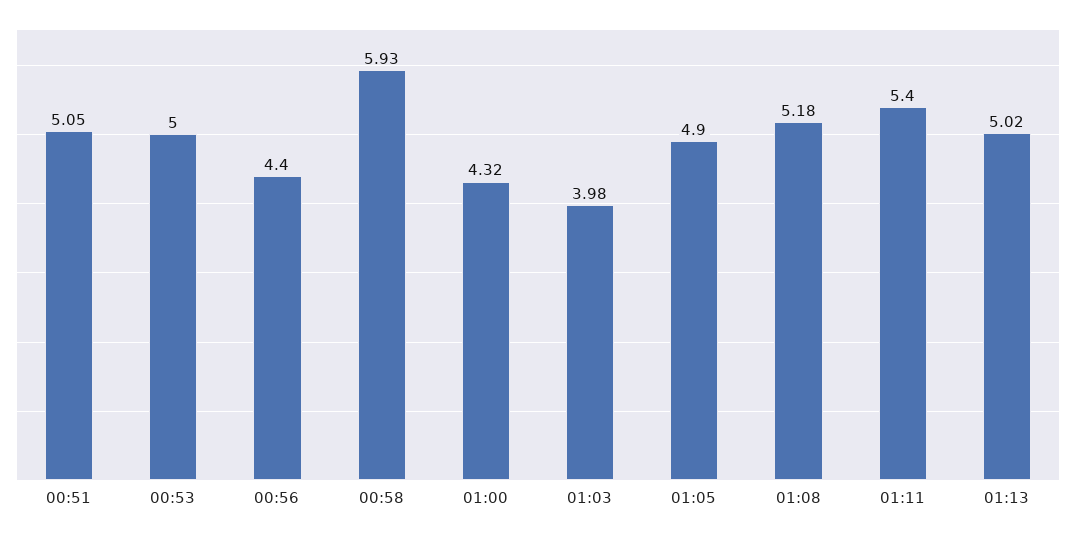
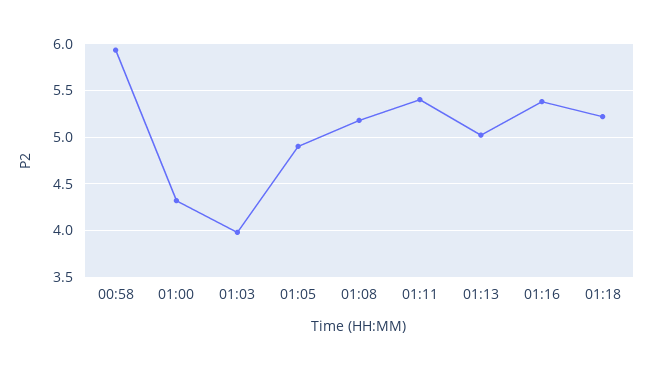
00:51: 5.05 -> none
00:53: 5 -> none
00:56: 4.4 -> none
01:16: none -> 5.4
01:18: none -> 5.2

